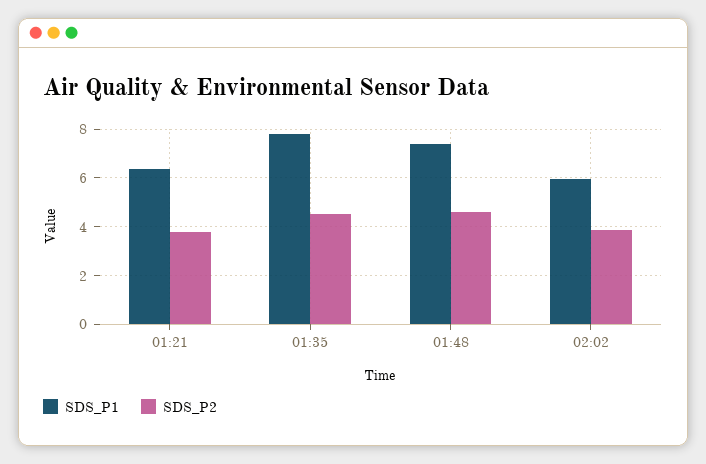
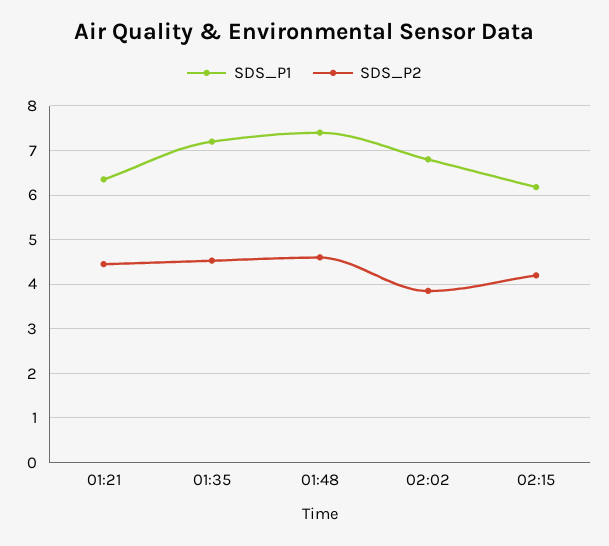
SDS_P2, 01:21: 3.75 -> 4.4
SDS_P1, 01:35: 7.75 -> 7.2
SDS_P1, 02:02: 6 -> 6.8
SDS_P1, 02:15: none -> 6.2
SDS_P2, 02:15: none -> 4.2

